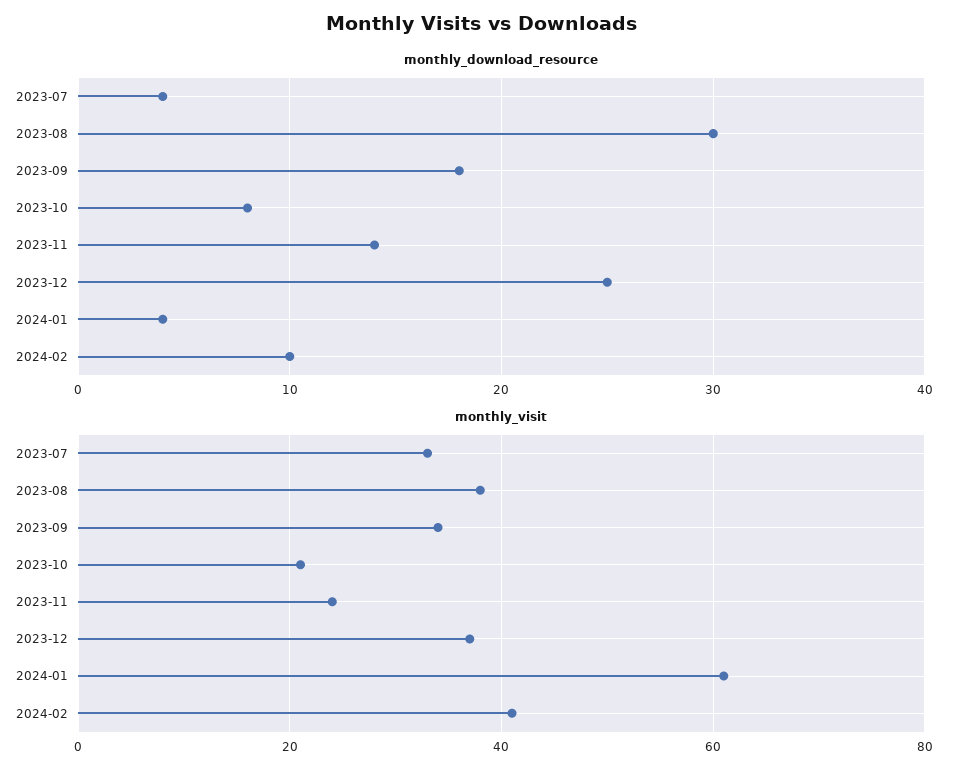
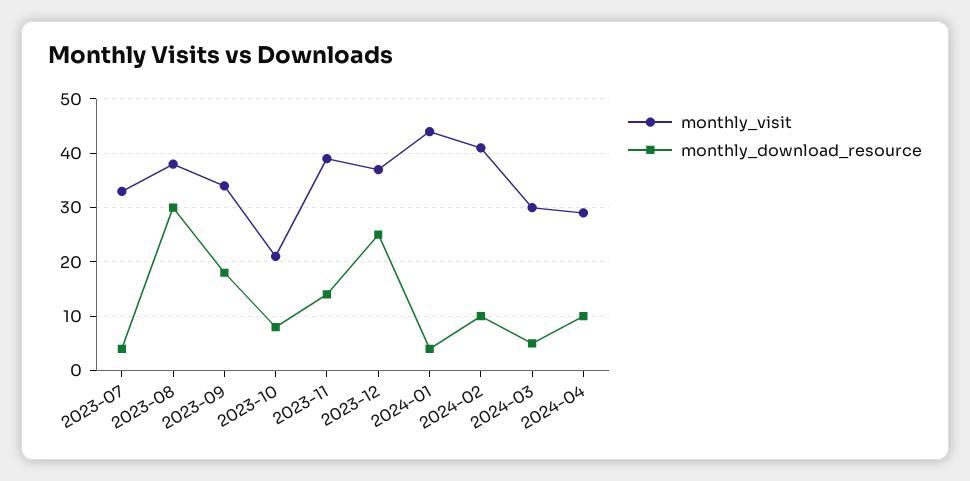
monthly_visit, 2023-11: 25 -> 40
monthly_visit, 2024-01: 60 -> 45
monthly_visit, 2024-03: none -> 30
monthly_download_resource, 2024-03: none -> 5
monthly_visit, 2024-04: none -> 30
monthly_download_resource, 2024-04: none -> 10

